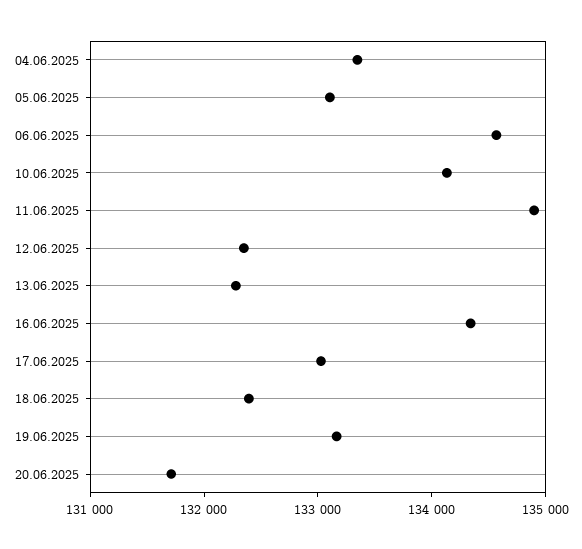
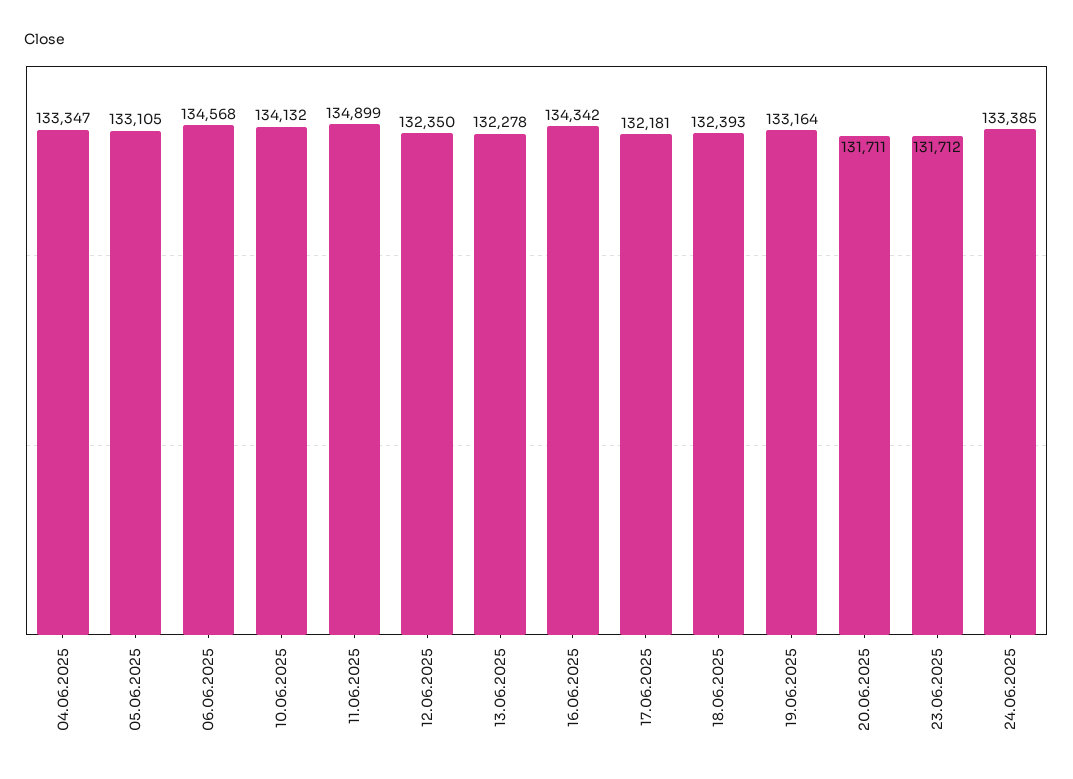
17.06.2025: 133000 -> 132181
23.06.2025: none -> 131712
24.06.2025: none -> 133385

